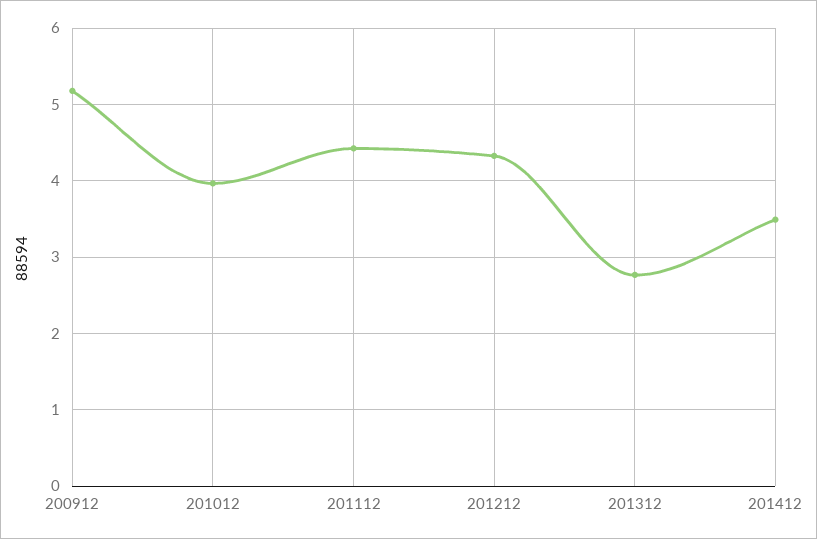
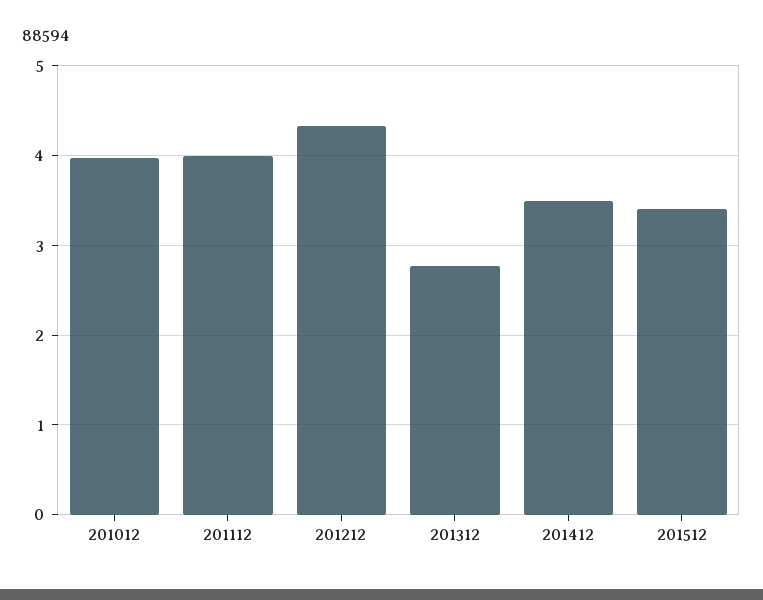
200912: 5.2 -> none
201112: 4.4 -> 4
201512: none -> 3.4

